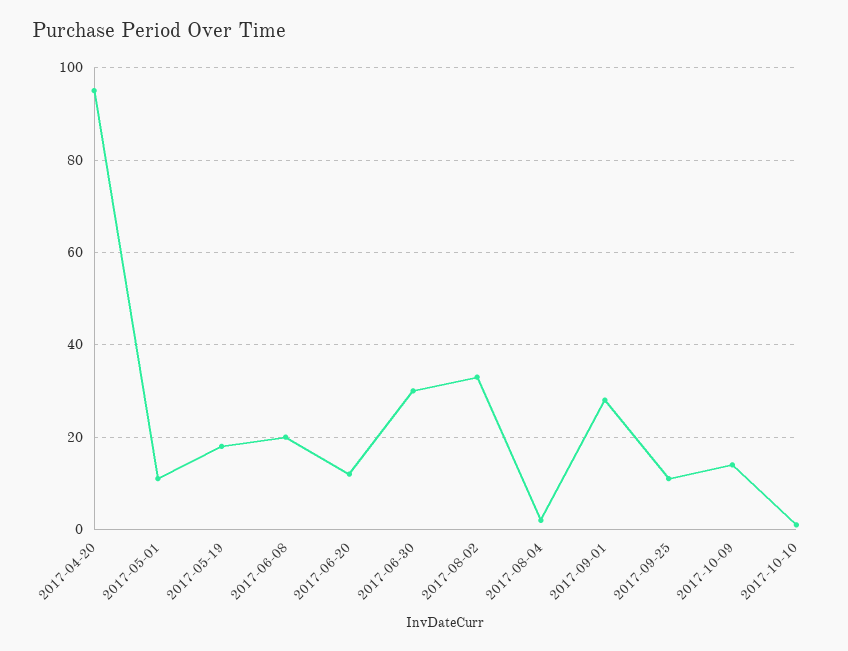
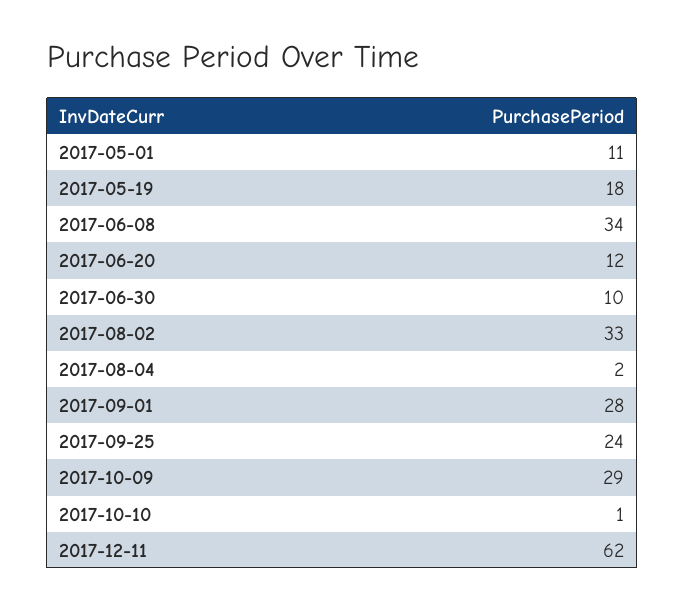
2017-04-20: 95 -> none
2017-06-08: 20 -> 34
2017-06-30: 30 -> 10
2017-09-25: 10 -> 24
2017-10-09: 15 -> 29
2017-12-11: none -> 62

